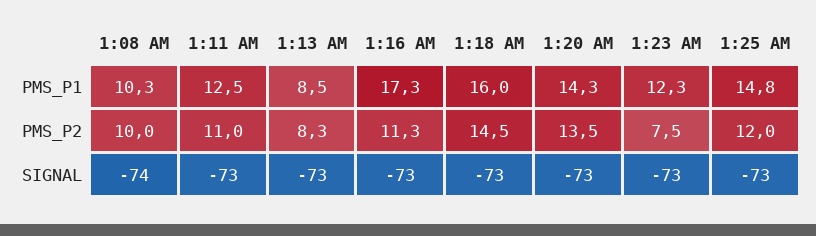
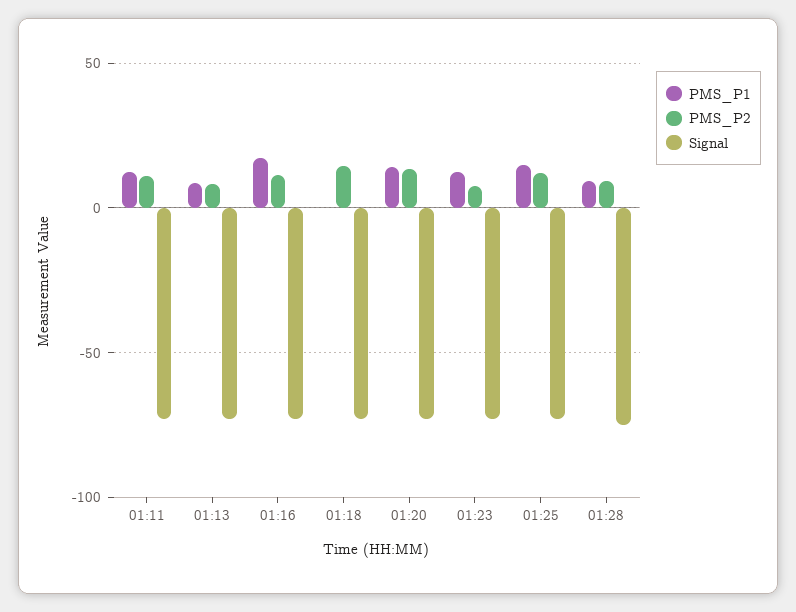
PMS_P1, 1:08 AM: 10.3 -> none
PMS_P1, 1:18 AM: 16 -> 0
PMS_P2, 1:08 AM: 10 -> none
SIGNAL, 1:08 AM: -74 -> none
PMS_P1, 01:28: none -> 10
PMS_P2, 01:28: none -> 10
SIGNAL, 01:28: none -> -75

